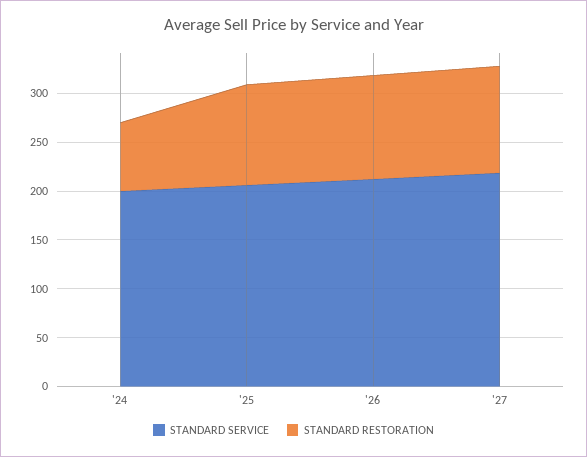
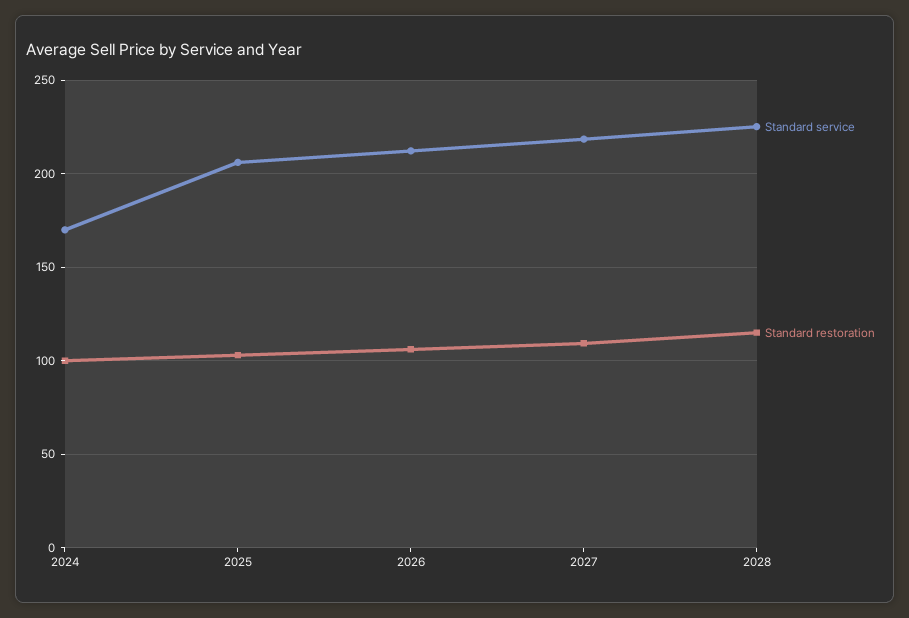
STANDARD SERVICE, '24: 200 -> 170
STANDARD RESTORATION, '24: 70 -> 100
STANDARD SERVICE, 2028: none -> 225
STANDARD RESTORATION, 2028: none -> 115

